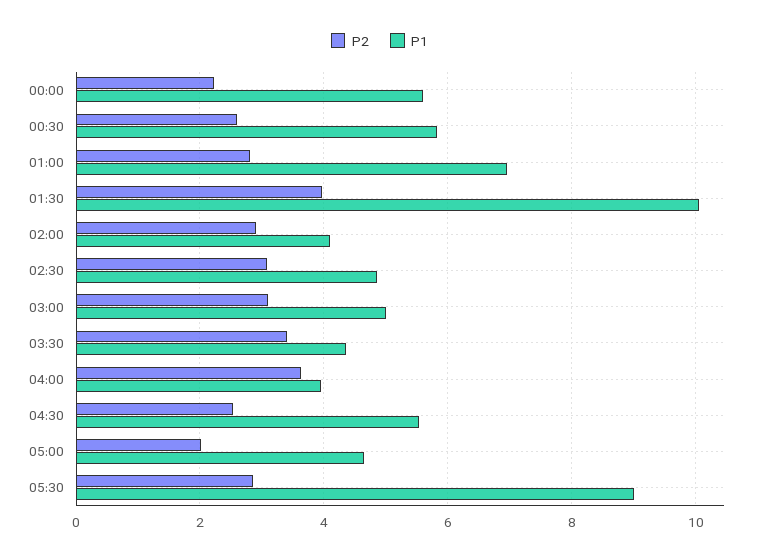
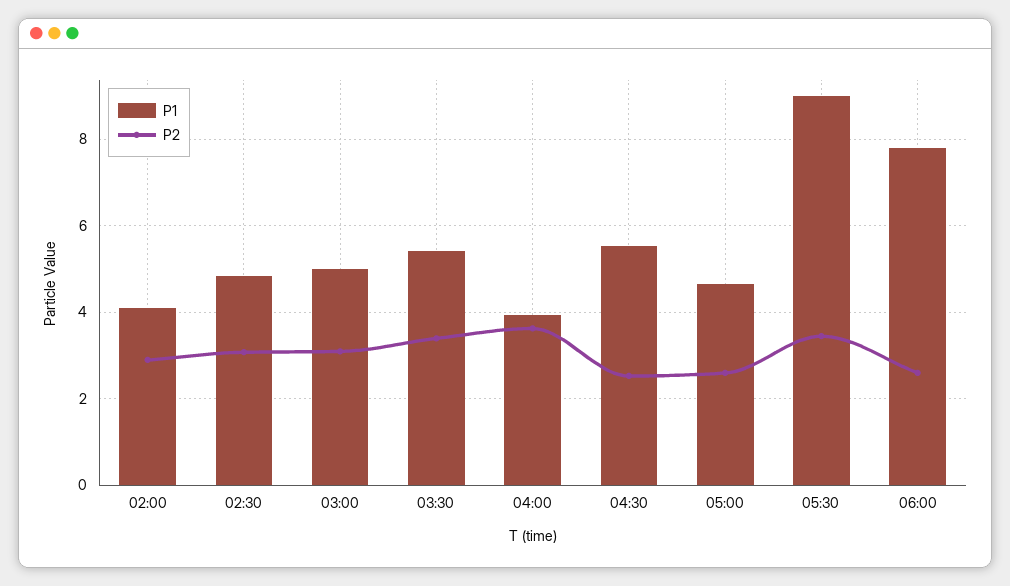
P2, 00:00: 2.2 -> none
P1, 00:00: 5.6 -> none
P2, 00:30: 2.6 -> none
P1, 00:30: 5.8 -> none
P2, 01:00: 2.8 -> none
P1, 01:00: 7 -> none
P2, 01:30: 4 -> none
P1, 01:30: 10 -> none
P1, 03:30: 4.4 -> 5.4
P2, 05:00: 2 -> 2.6
P2, 05:30: 2.8 -> 3.4
P1, 06:00: none -> 7.8
P2, 06:00: none -> 2.6

